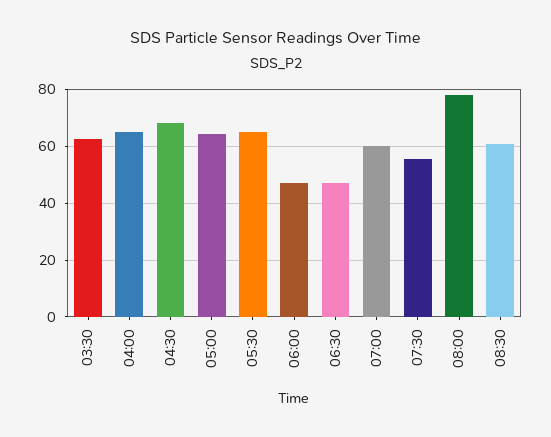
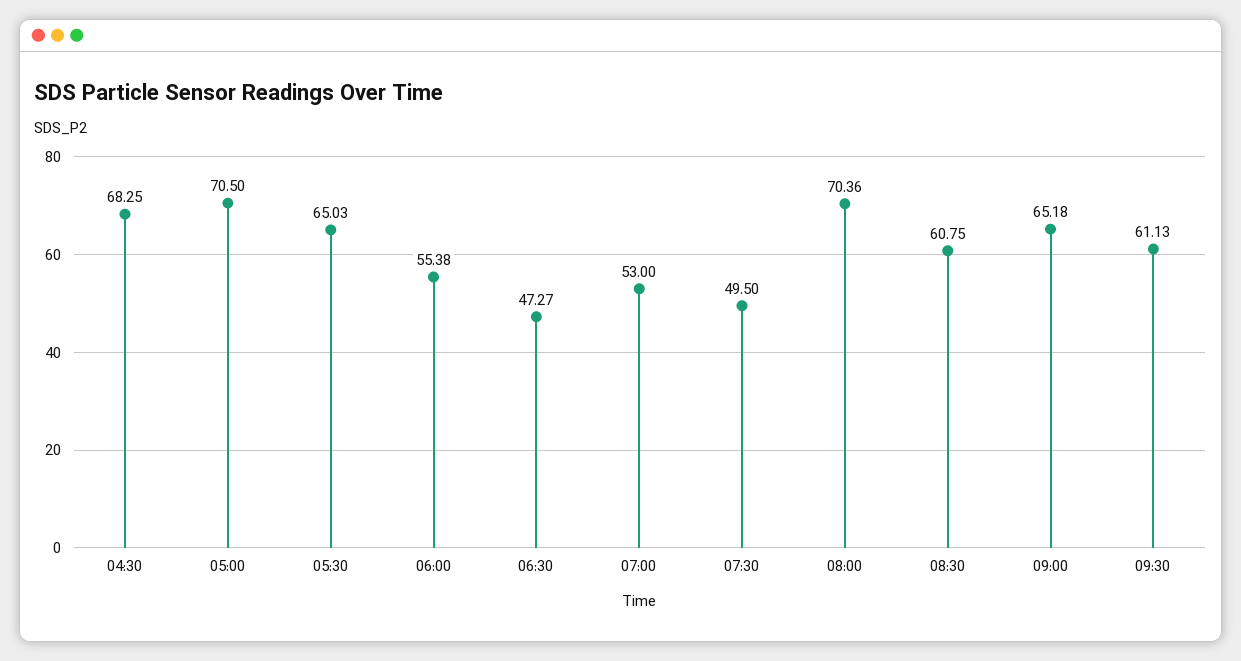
03:30: 62.5 -> none
04:00: 65 -> none
05:00: 65 -> 70.5
06:00: 47.5 -> 55.38
07:00: 60 -> 53
07:30: 55 -> 49.5
08:00: 77.5 -> 70.36
09:00: none -> 65.18
09:30: none -> 61.13

